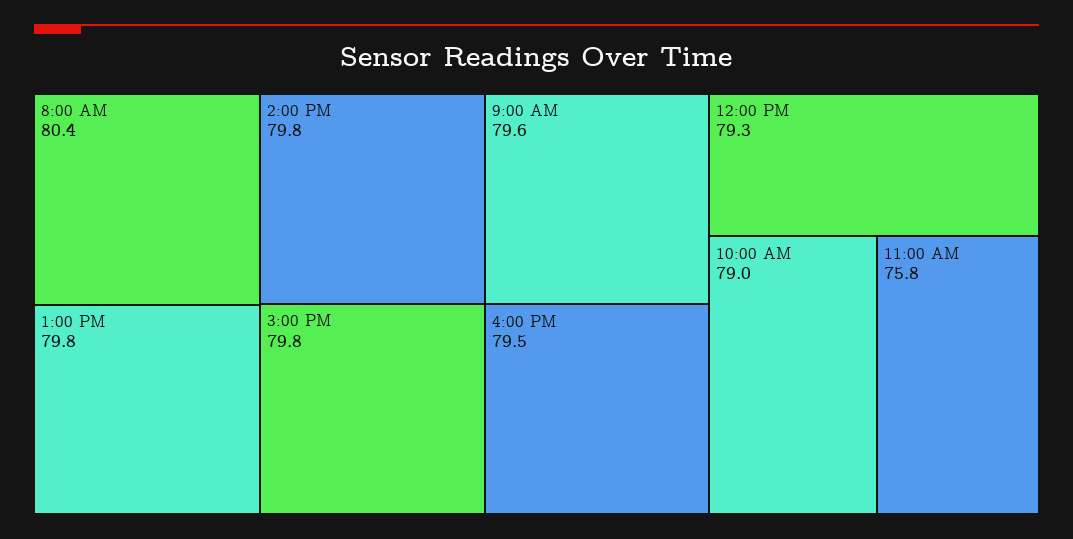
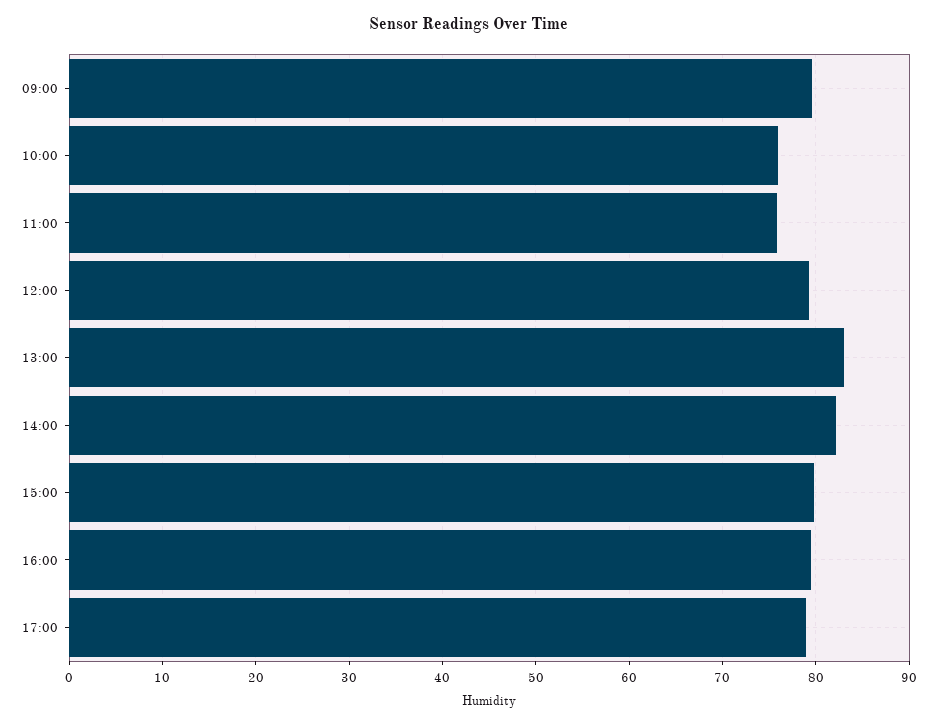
8:00 AM: 80.4 -> none
1:00 PM: 79.8 -> 83
2:00 PM: 79.8 -> 82
10:00 AM: 79 -> 76
17:00: none -> 79

